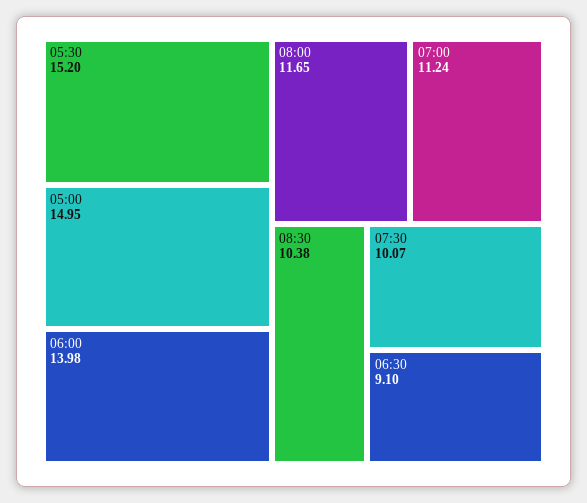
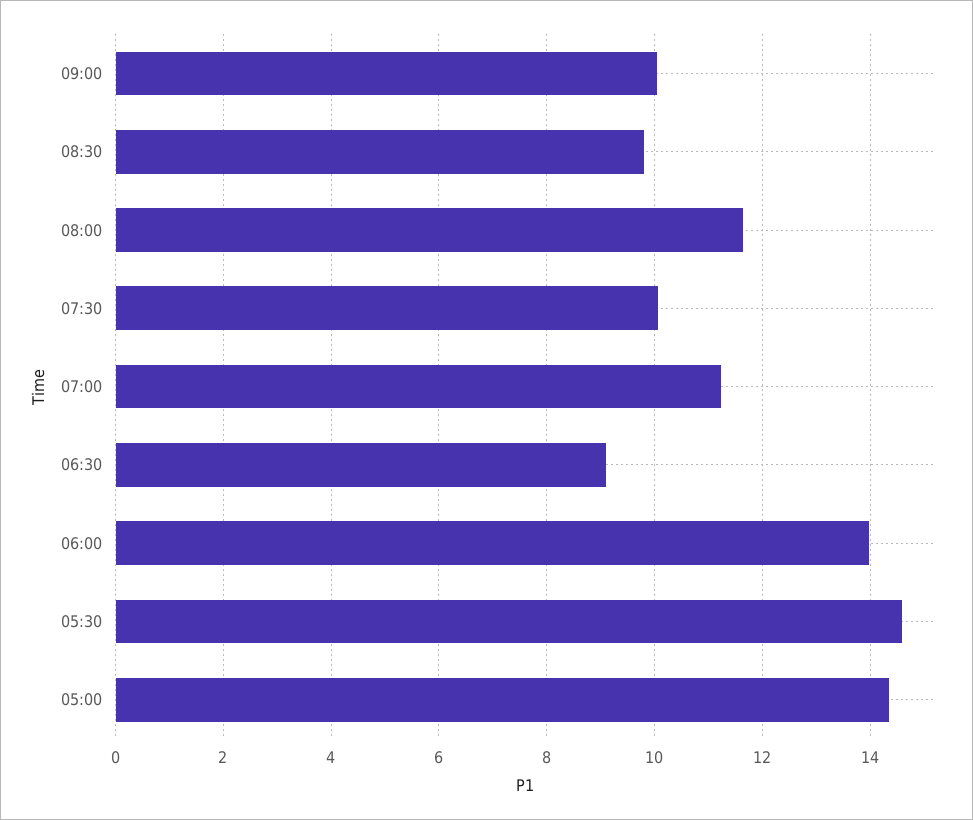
05:30: 15.2 -> 14.6
05:00: 14.95 -> 14.4
08:30: 10.38 -> 9.8
09:00: none -> 10

